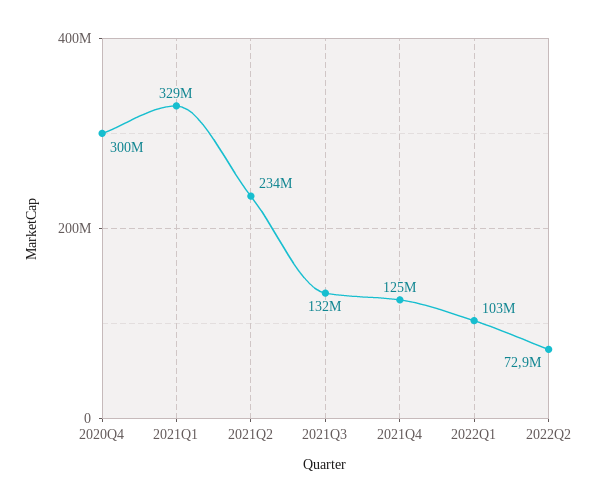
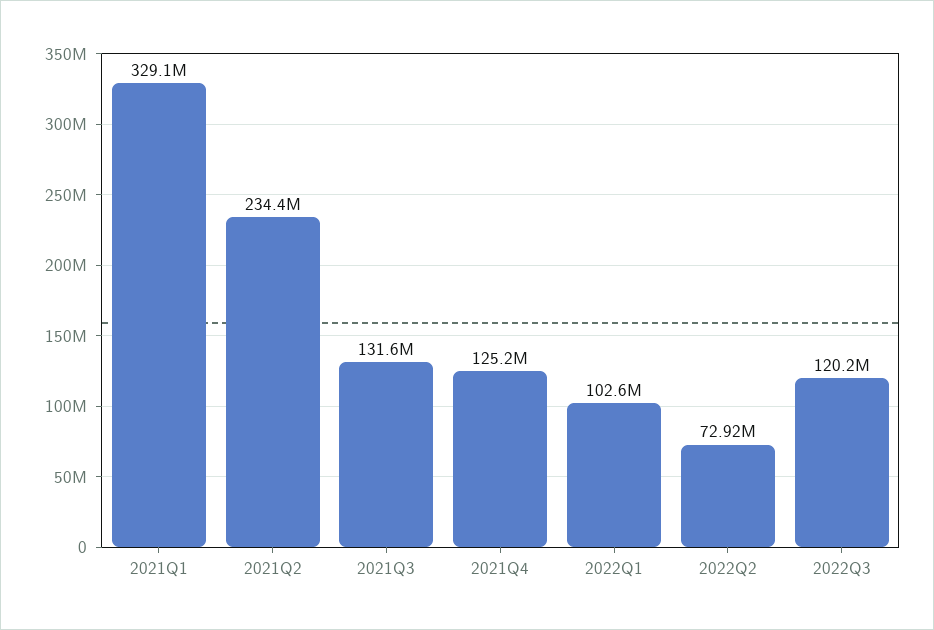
2020Q4: 300000000 -> none
2022Q3: none -> 120200000

